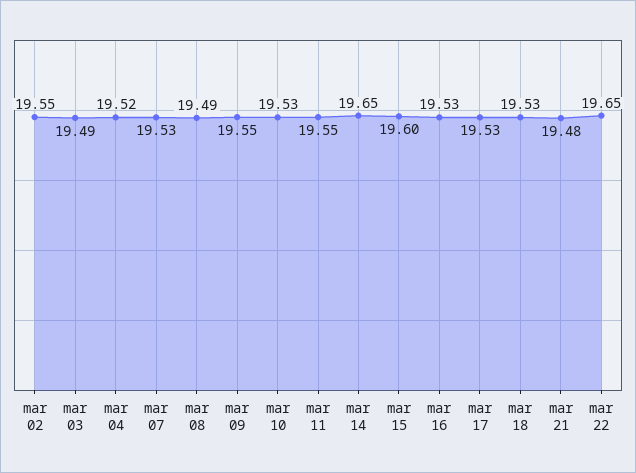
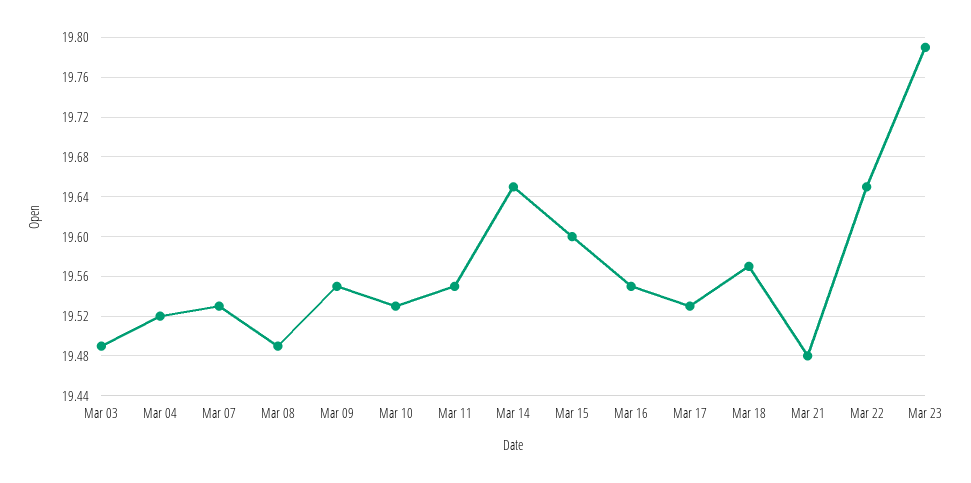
mar 02: 19.55 -> none
mar 16: 19.53 -> 19.55
mar 18: 19.53 -> 19.57
Mar 23: none -> 19.79

